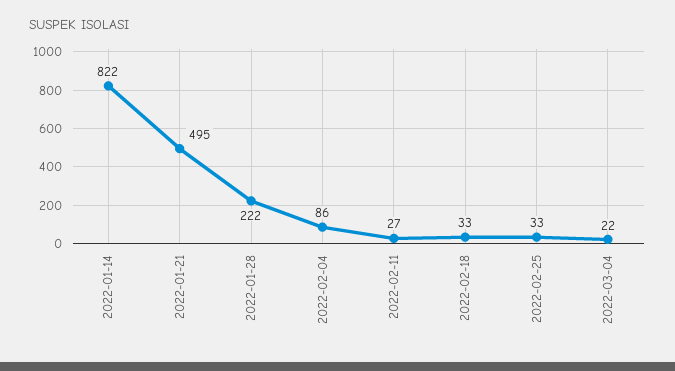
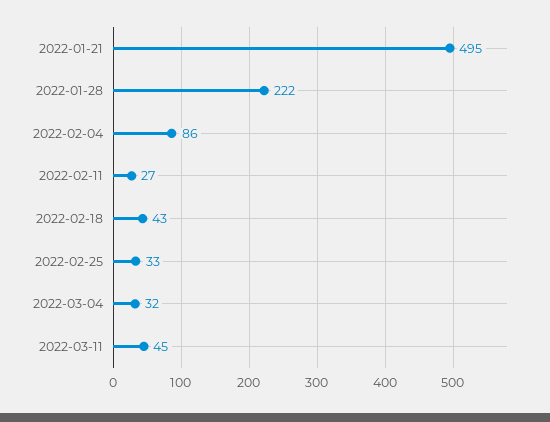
2022-01-14: 822 -> none
2022-02-18: 33 -> 43
2022-03-04: 22 -> 32
2022-03-11: none -> 45

